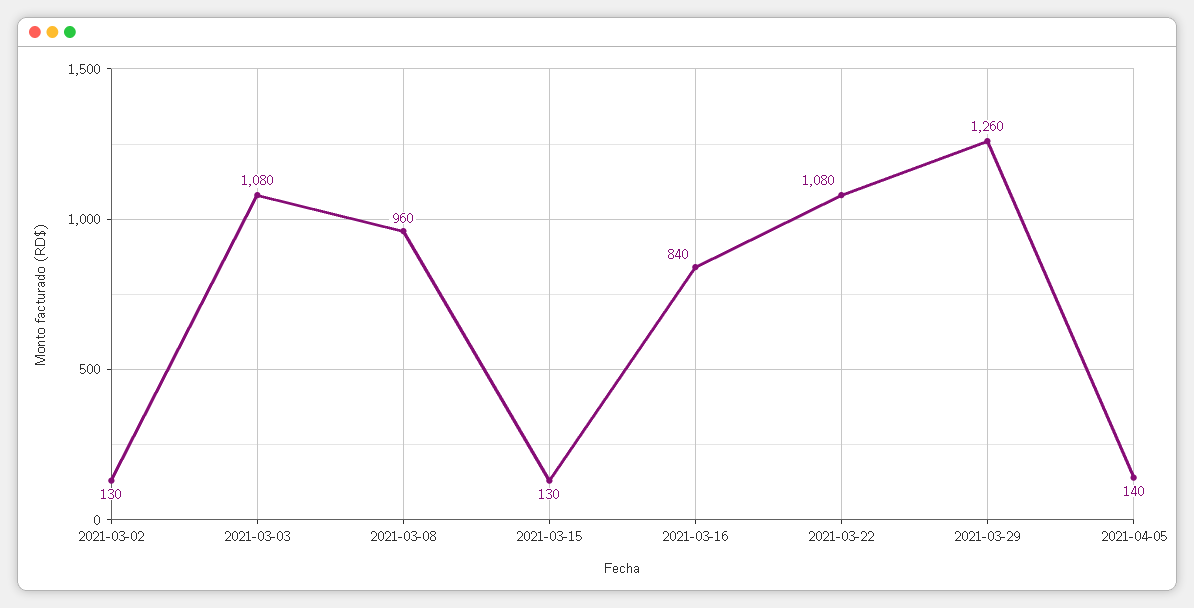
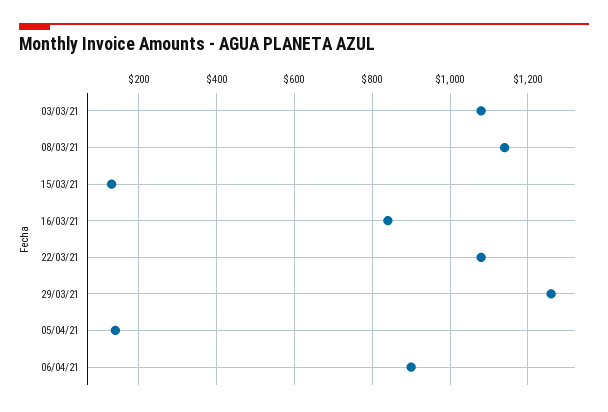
2021-03-02: 130 -> none
2021-03-08: 960 -> 1140
06/04/21: none -> 900

